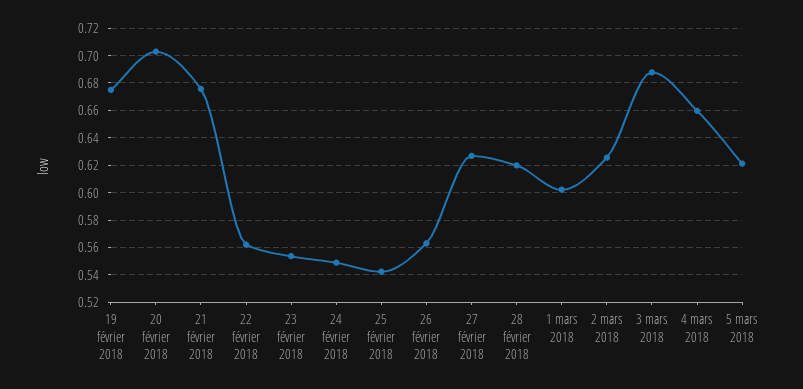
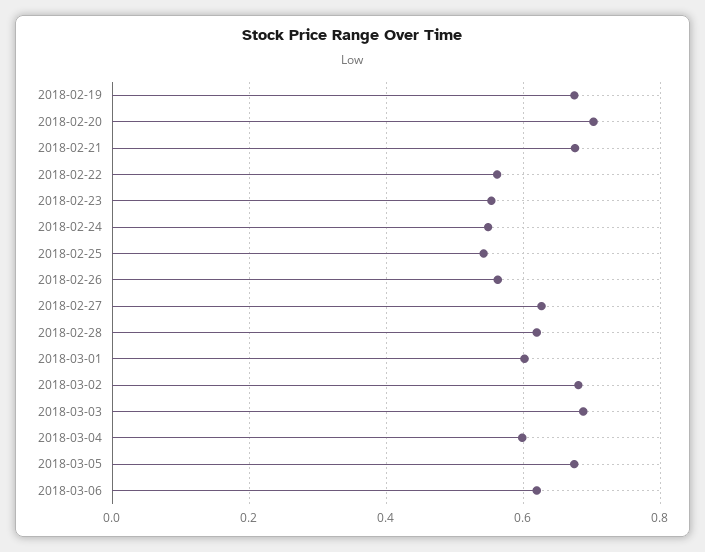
2 mars 2018: 0.625 -> 0.68
4 mars 2018: 0.66 -> 0.6
5 mars 2018: 0.62 -> 0.68
2018-03-06: none -> 0.62

